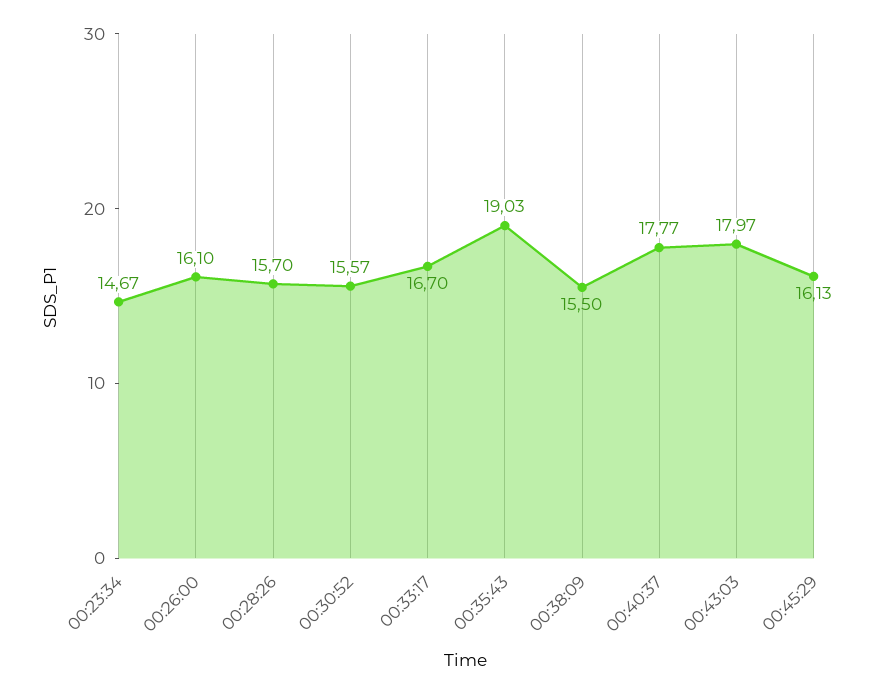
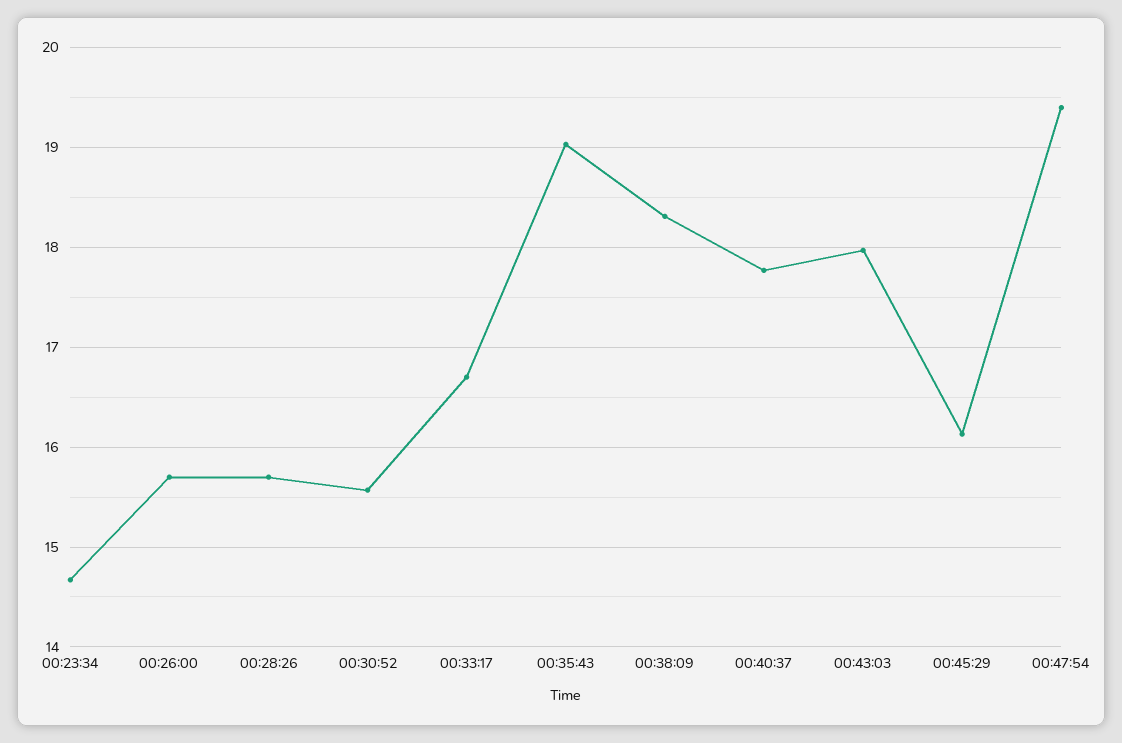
00:26:00: 16.1 -> 15.7
00:38:09: 15.5 -> 18.3
00:47:54: none -> 19.4

